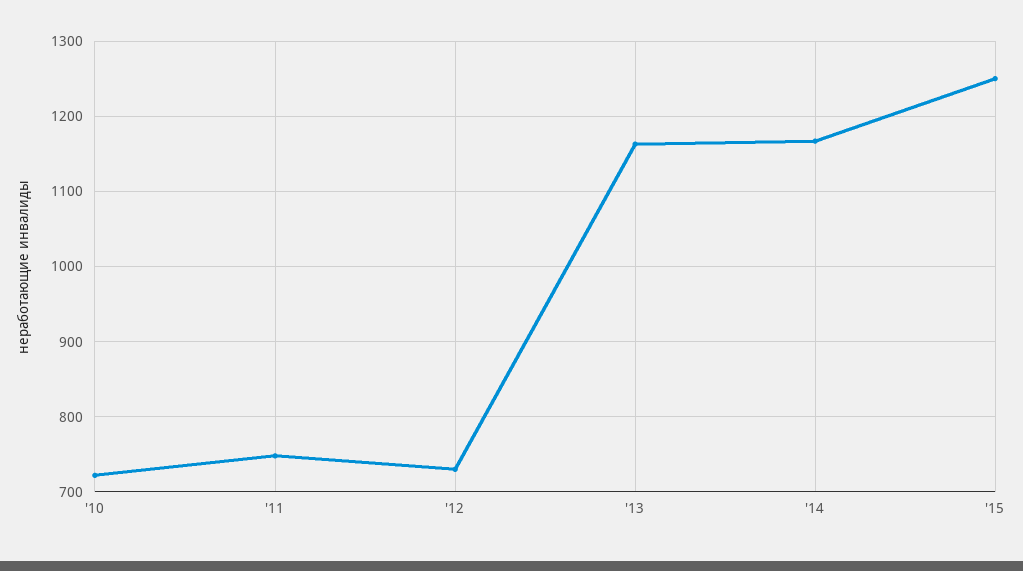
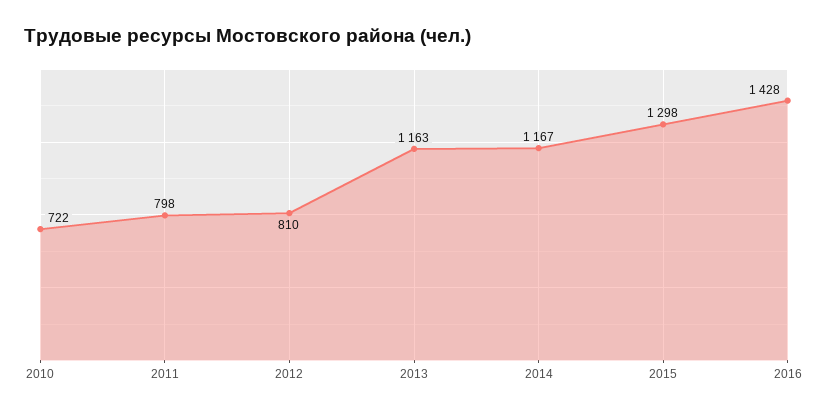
'11: 750 -> 798
'12: 730 -> 810
'15: 1250 -> 1298
2016: none -> 1428

